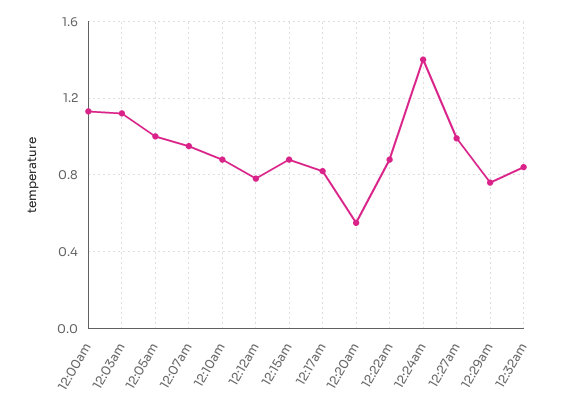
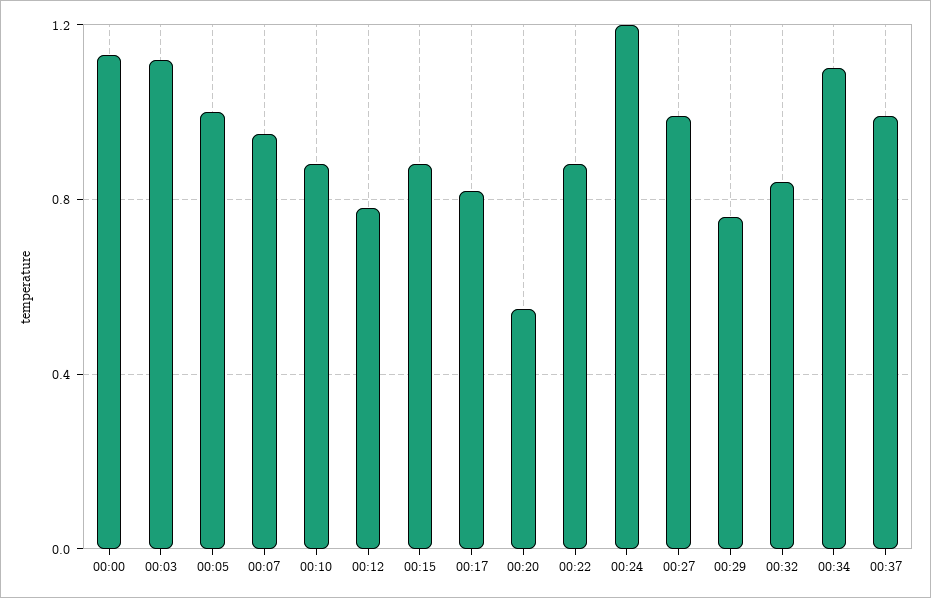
12:24am: 1.4 -> 1.2
00:34: none -> 1.1
00:37: none -> 1

